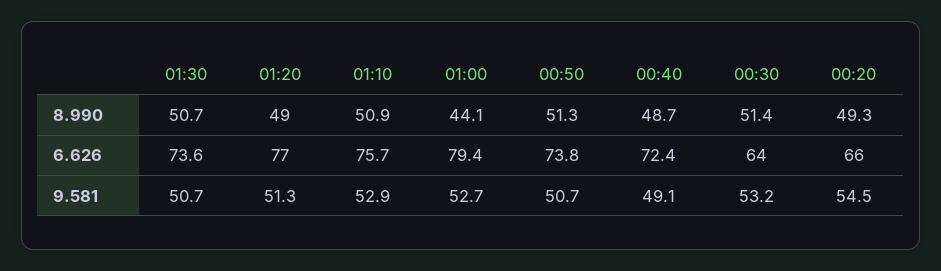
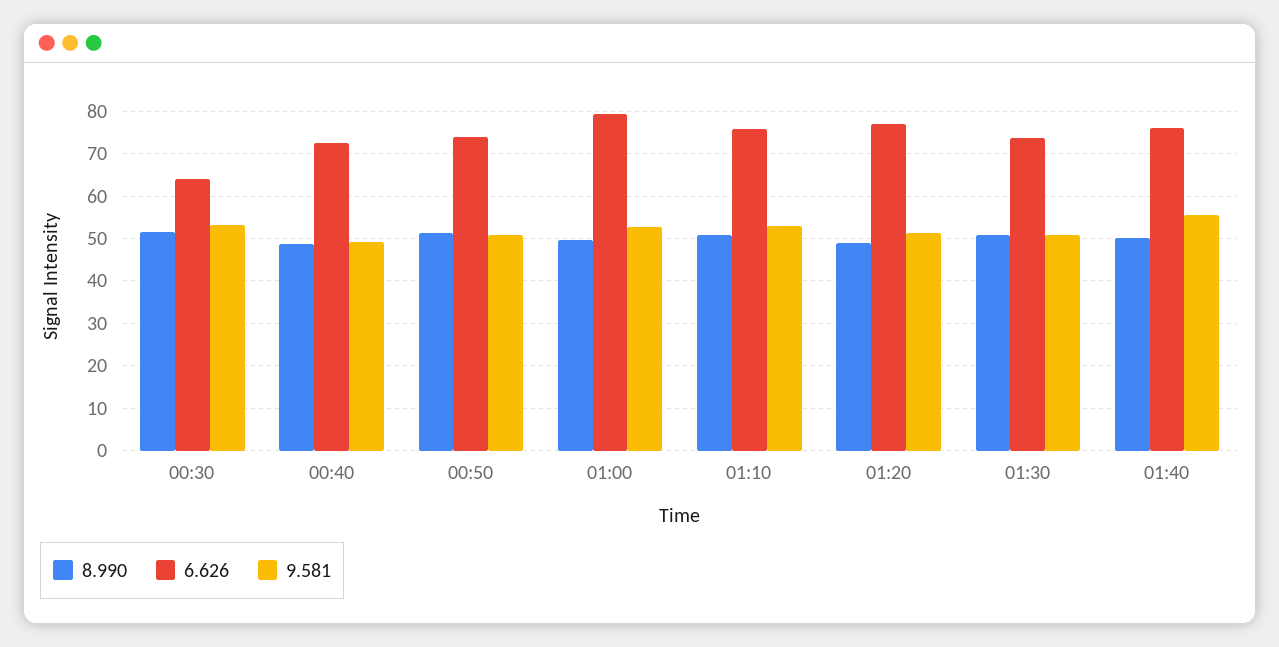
8.990, 01:00: 44.1 -> 50
8.990, 00:20: 49.3 -> none
6.626, 00:20: 66 -> none
9.581, 00:20: 54.5 -> none
8.990, 01:40: none -> 50
6.626, 01:40: none -> 76
9.581, 01:40: none -> 56

